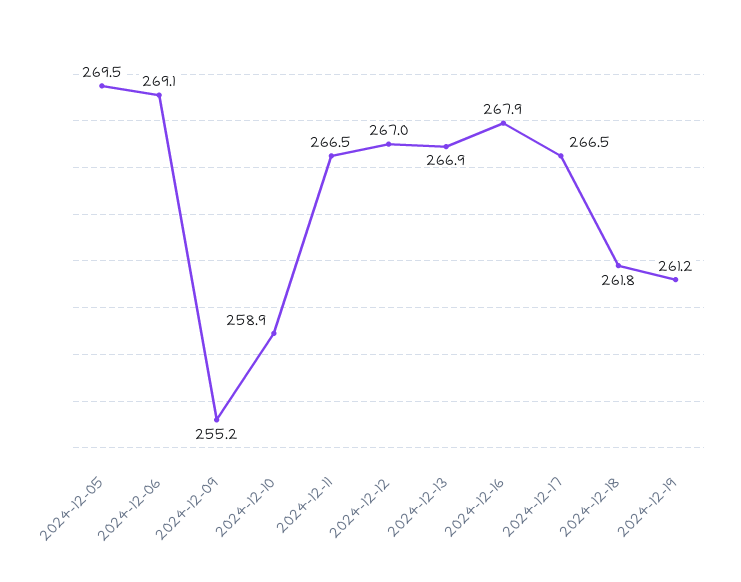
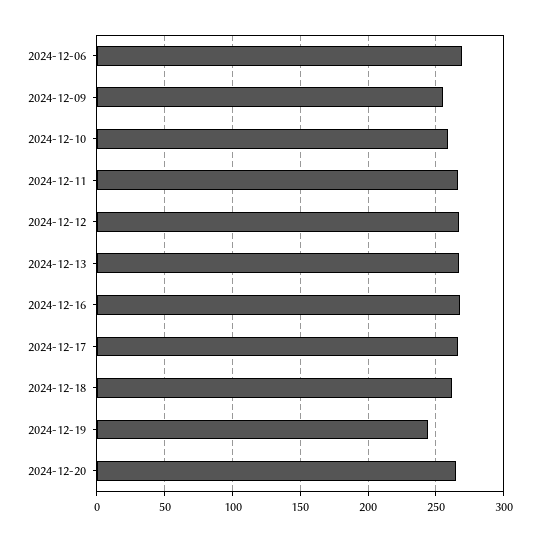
2024-12-05: 269.5 -> none
2024-12-19: 261.2 -> 245
2024-12-20: none -> 265

